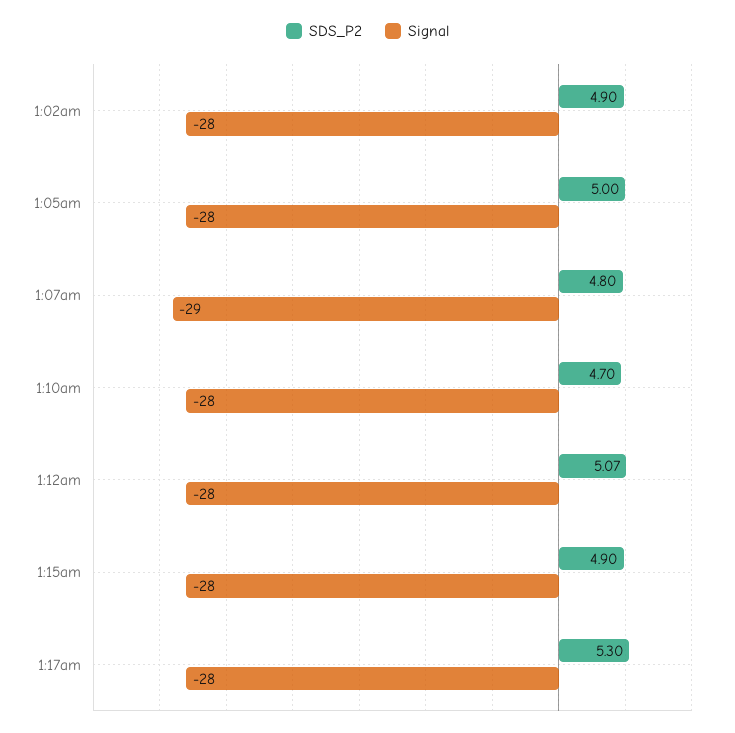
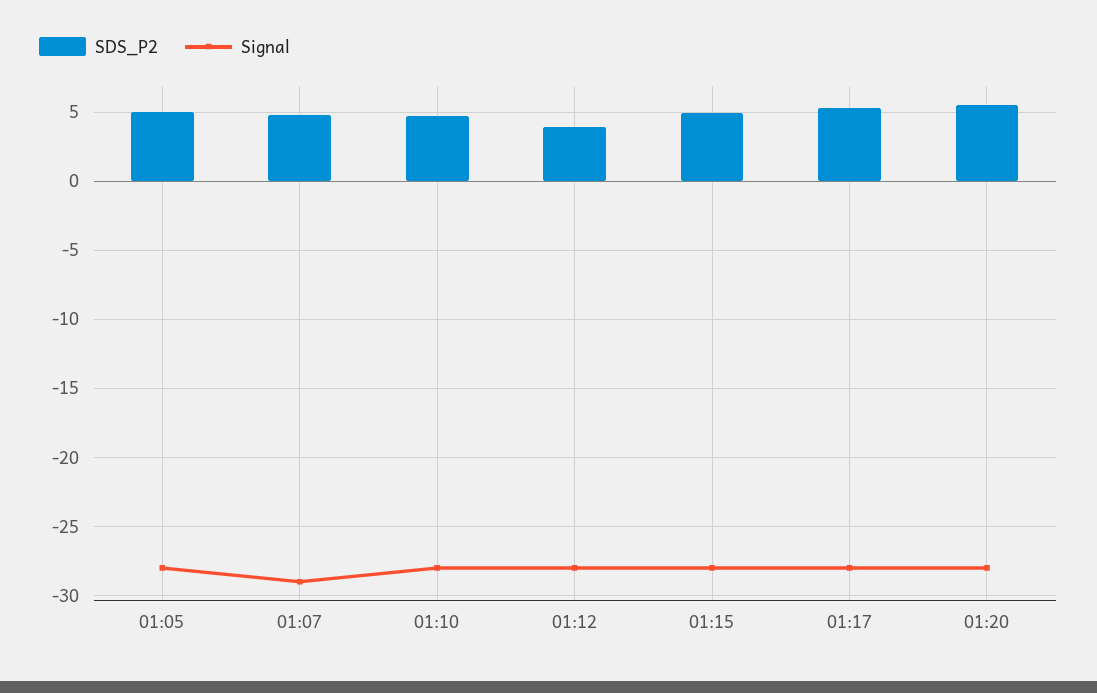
SDS_P2, 1:02am: 4.9 -> none
Signal, 1:02am: -28 -> none
SDS_P2, 1:12am: 5.07 -> 4
SDS_P2, 01:20: none -> 5.5
Signal, 01:20: none -> -28

